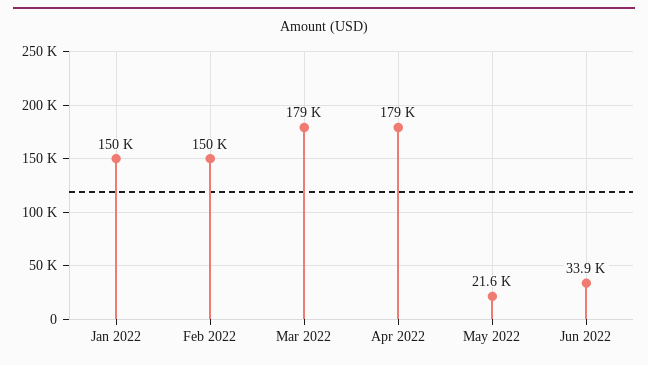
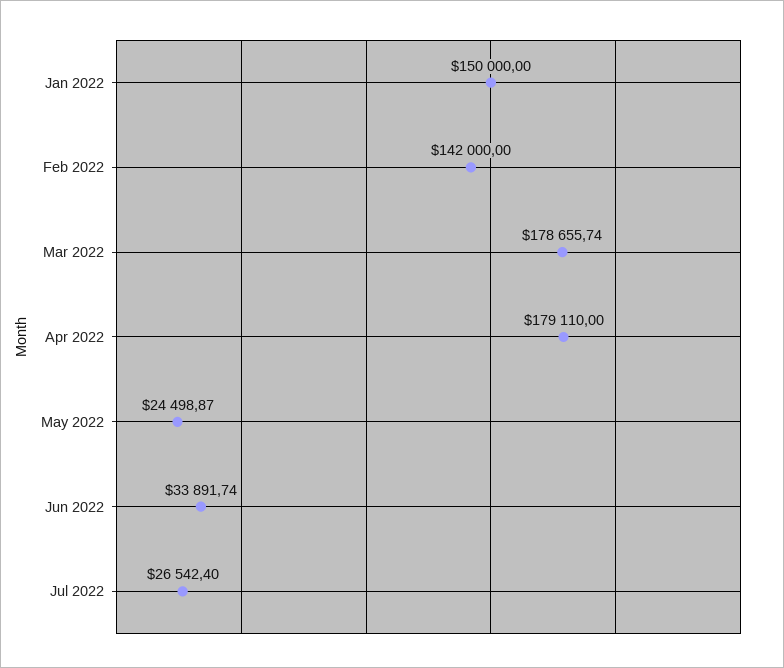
Feb 2022: 150000 -> 142000
May 2022: 21600 -> 24498.87
Jul 2022: none -> 26542.4

